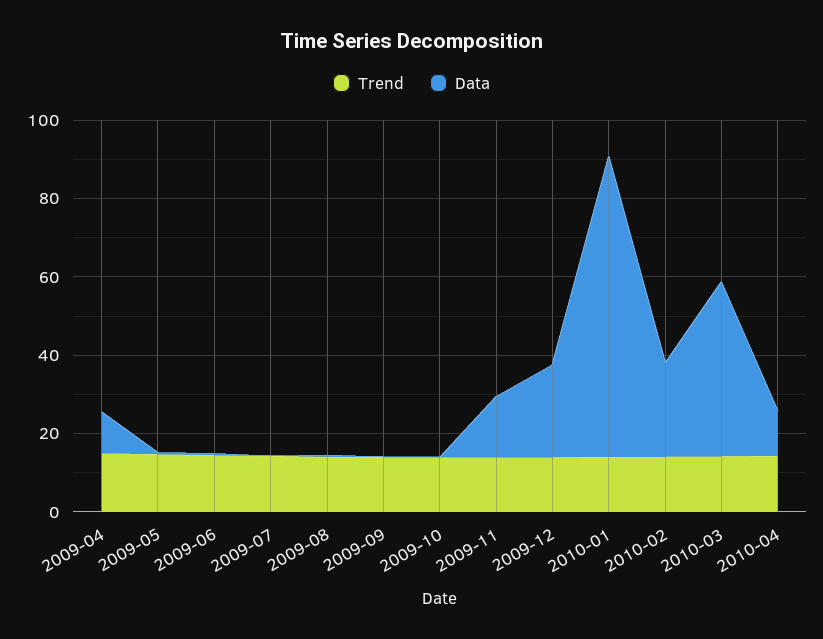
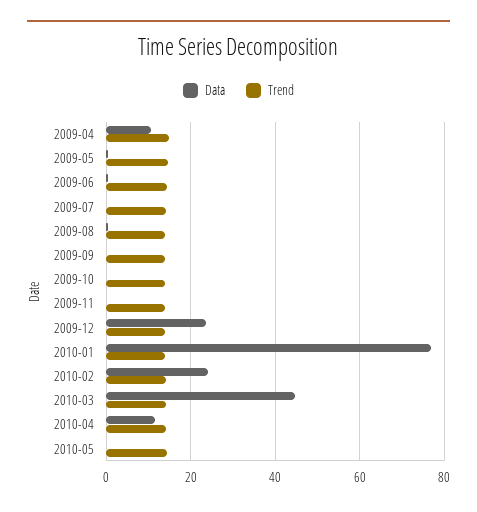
Data, 2009-11: 15 -> 0
Data, 2010-05: none -> 0
Trend, 2010-05: none -> 14

